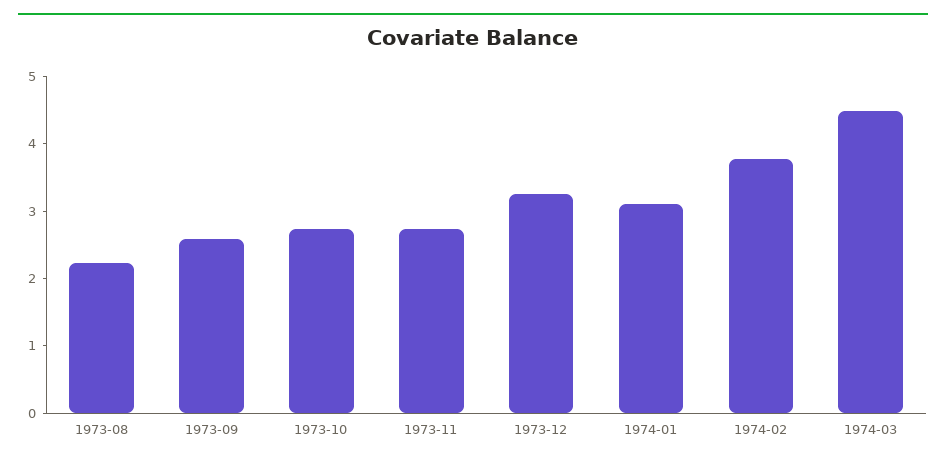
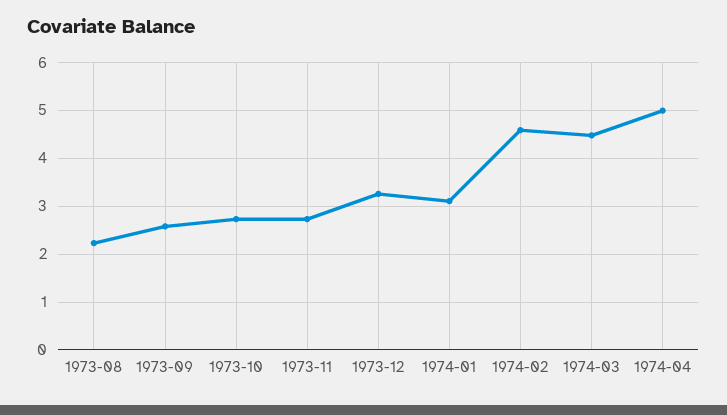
1974-02: 3.8 -> 4.6
1974-04: none -> 5

